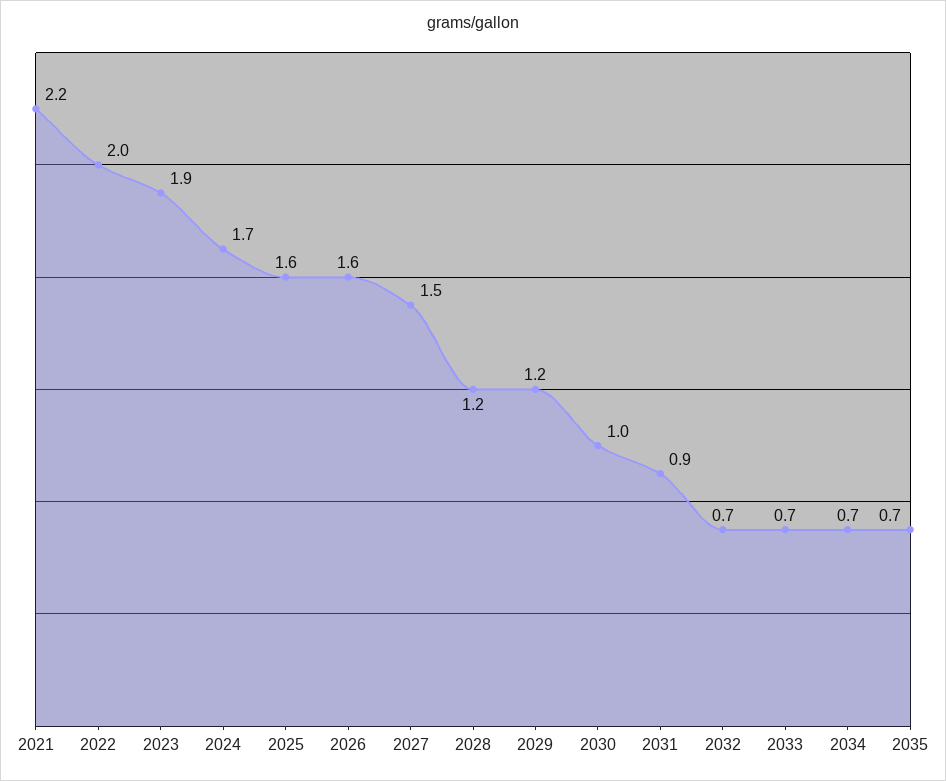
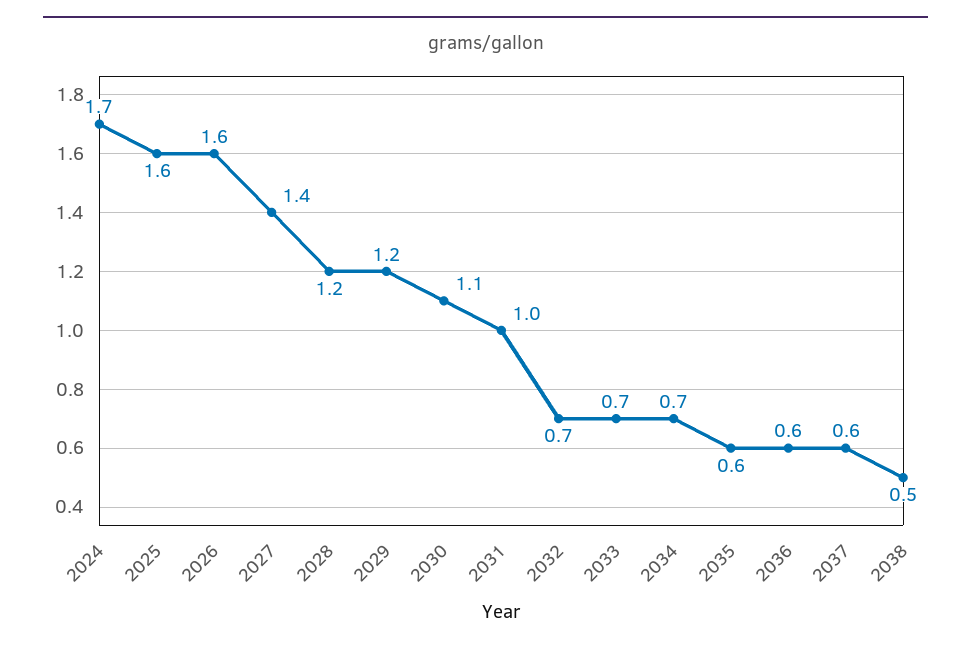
2021: 2.2 -> none
2022: 2 -> none
2023: 1.9 -> none
2027: 1.5 -> 1.4
2030: 1 -> 1.1
2031: 0.9 -> 1
2035: 0.7 -> 0.6
2036: none -> 0.6
2037: none -> 0.6
2038: none -> 0.5

